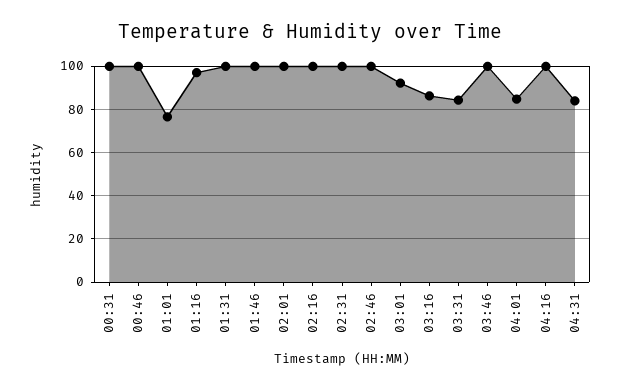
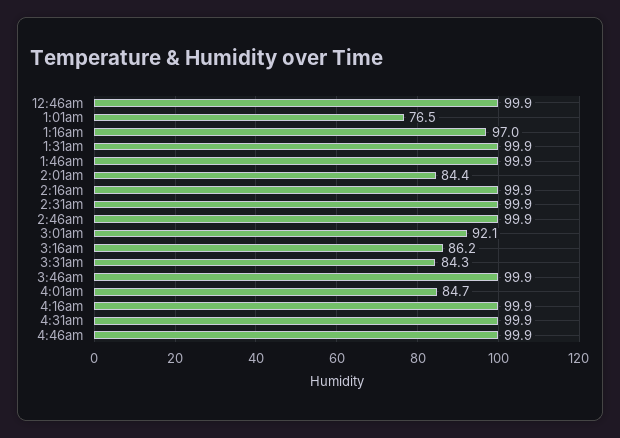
00:31: 100 -> none
02:01: 100 -> 84.4
04:31: 85 -> 99.9
4:46am: none -> 99.9

